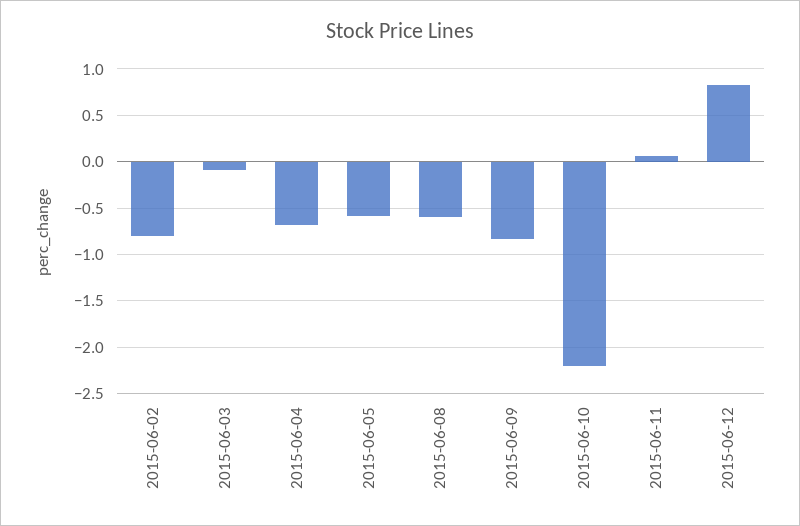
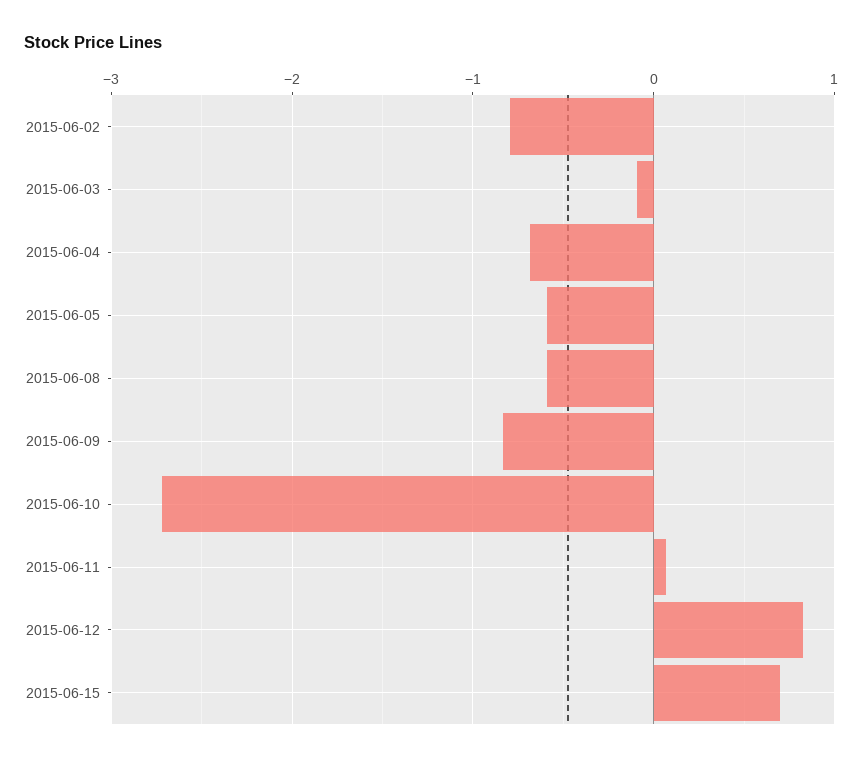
2015-06-10: -2.2 -> -2.7
2015-06-15: none -> 0.7

